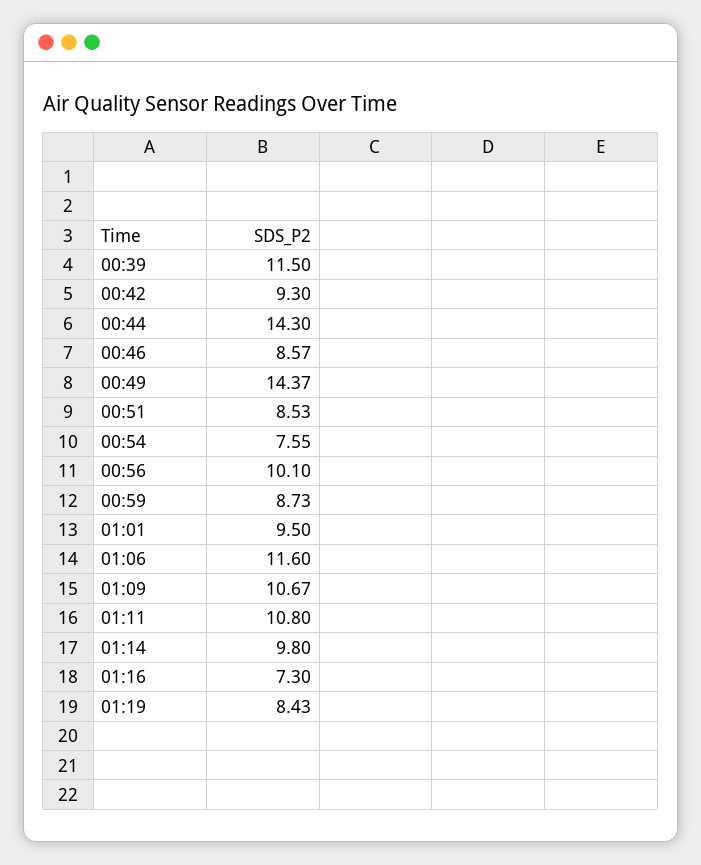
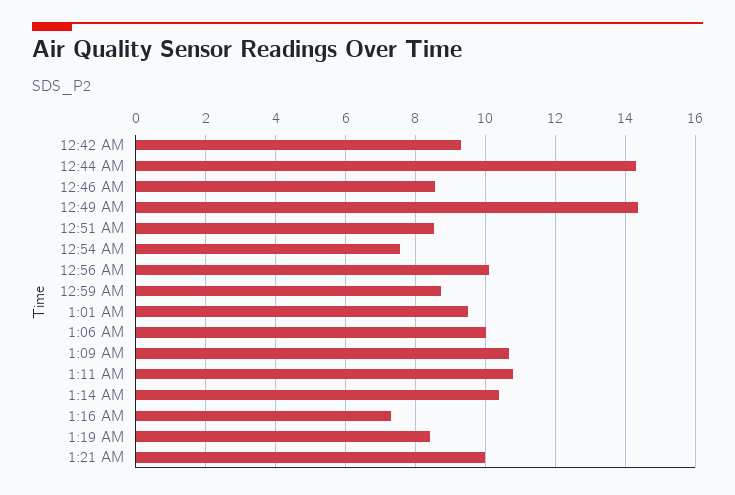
00:39: 11.5 -> none
01:06: 11.6 -> 10
01:14: 9.8 -> 10.4
1:21 AM: none -> 10

